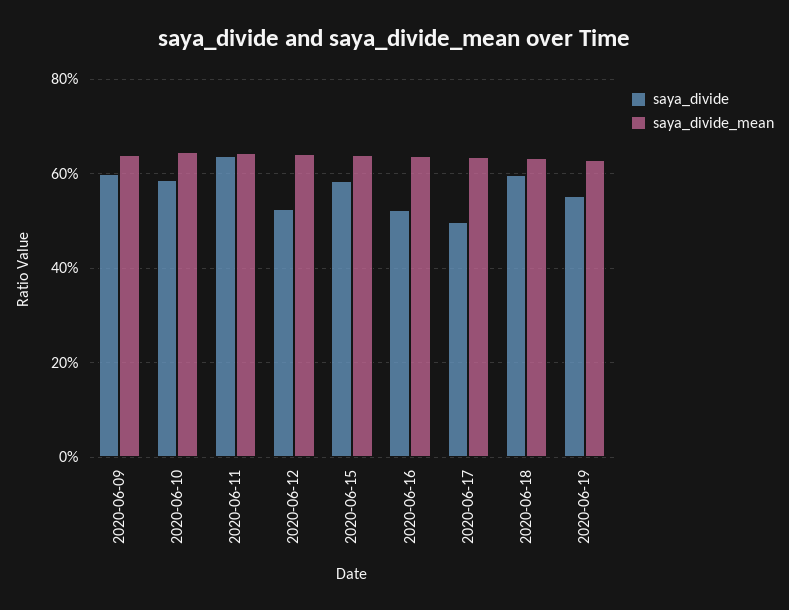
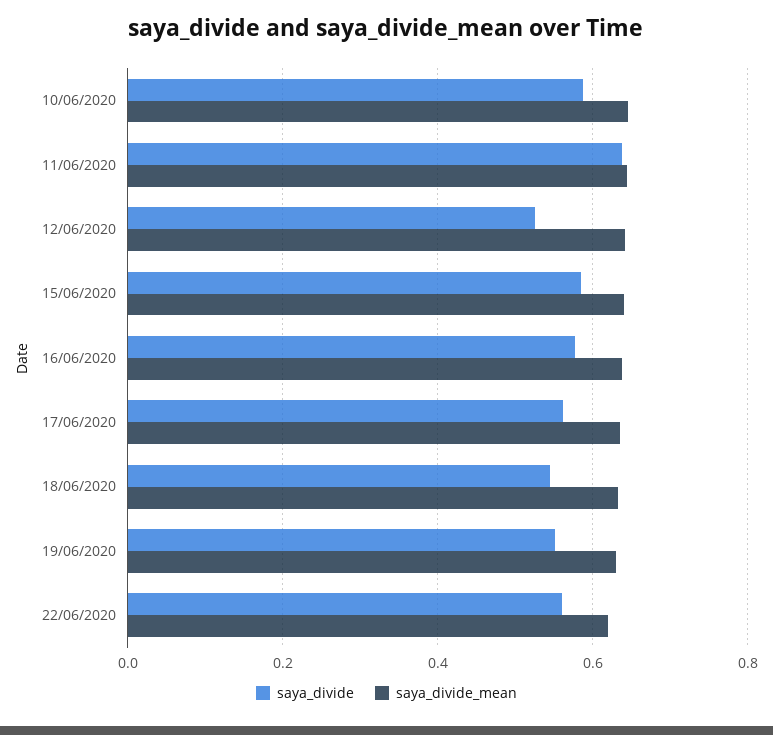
saya_divide, 2020-06-09: 0.6 -> none
saya_divide_mean, 2020-06-09: 0.64 -> none
saya_divide, 2020-06-16: 0.52 -> 0.58
saya_divide, 2020-06-17: 0.5 -> 0.56
saya_divide, 2020-06-18: 0.6 -> 0.54
saya_divide, 22/06/2020: none -> 0.56
saya_divide_mean, 22/06/2020: none -> 0.62

